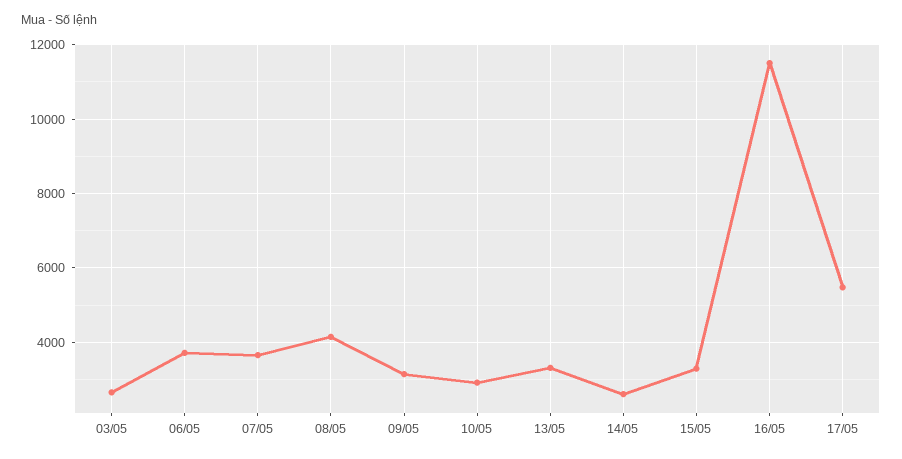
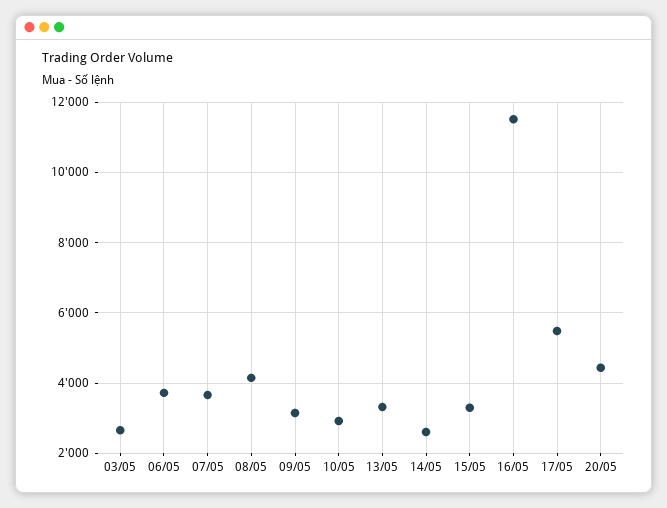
20/05: none -> 4400

